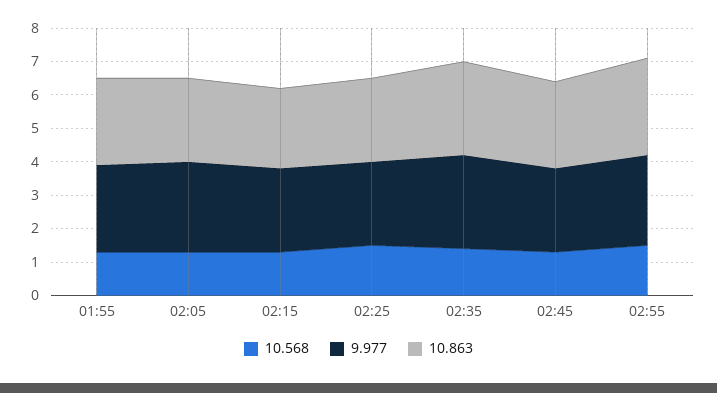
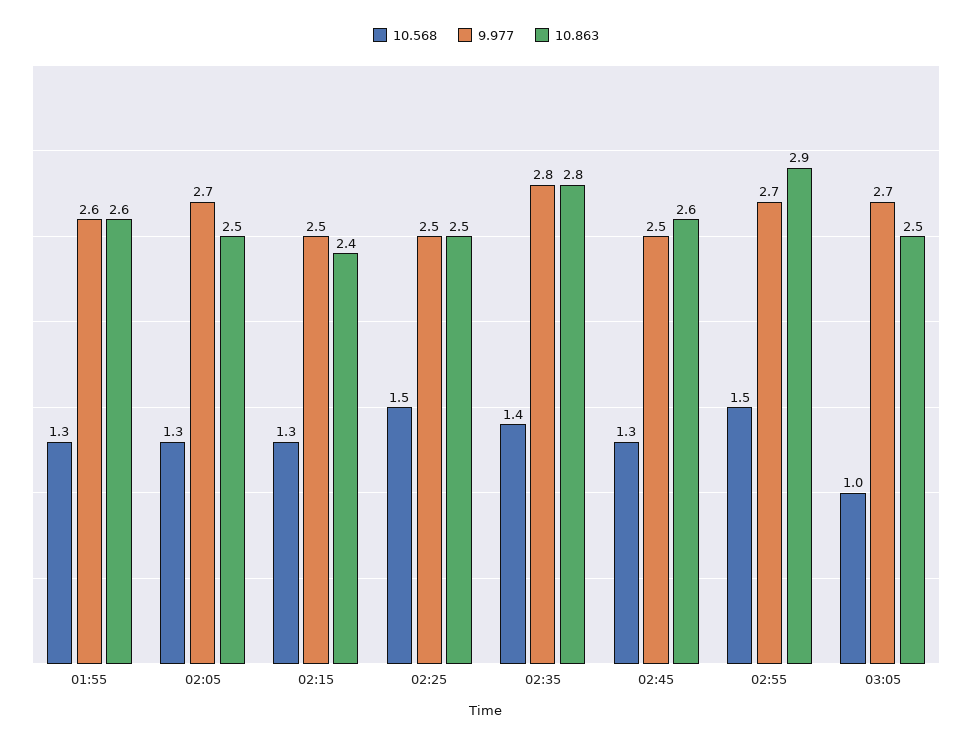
10.568, 03:05: none -> 1
9.977, 03:05: none -> 2.7
10.863, 03:05: none -> 2.5

